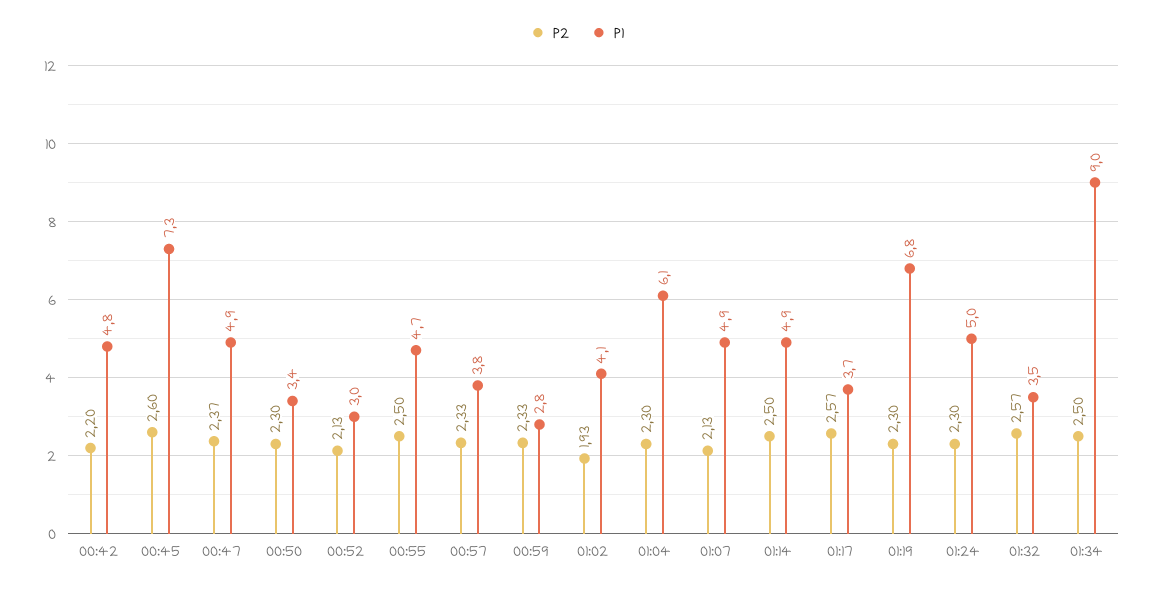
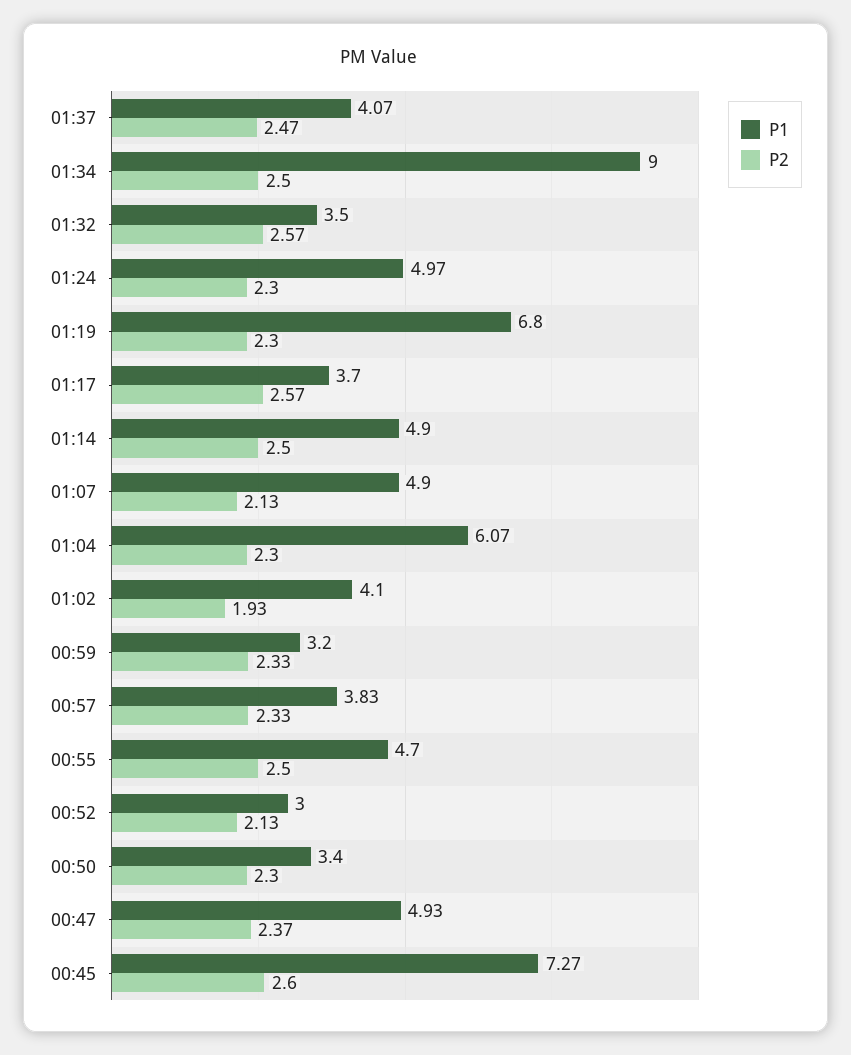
P2, 00:42: 2.2 -> none
P1, 00:42: 4.8 -> none
P1, 00:59: 2.8 -> 3.2
P1, 01:37: none -> 4.07
P2, 01:37: none -> 2.47

